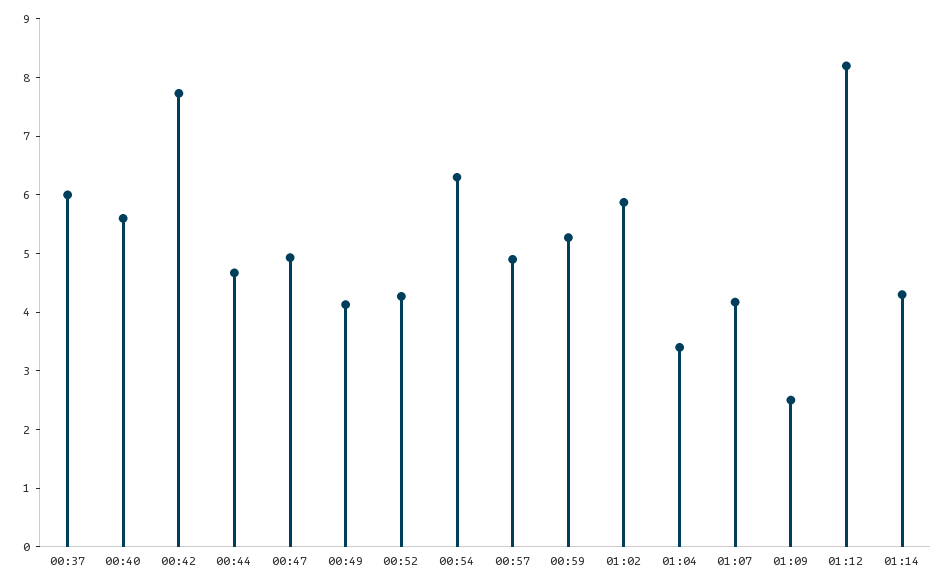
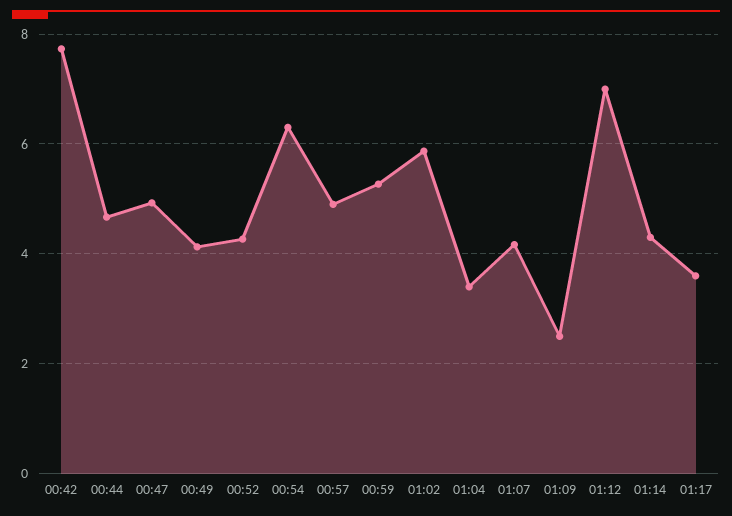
00:37: 6 -> none
00:40: 5.6 -> none
01:12: 8.2 -> 7
01:17: none -> 3.6

